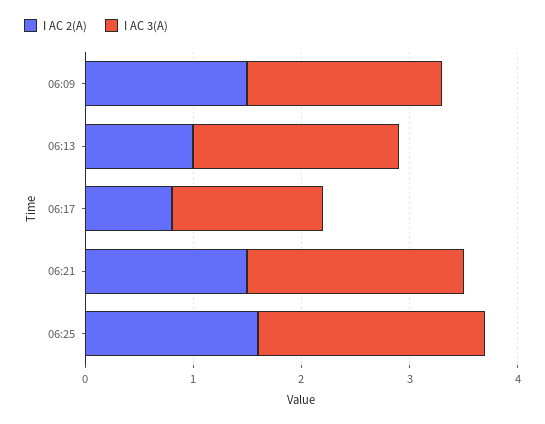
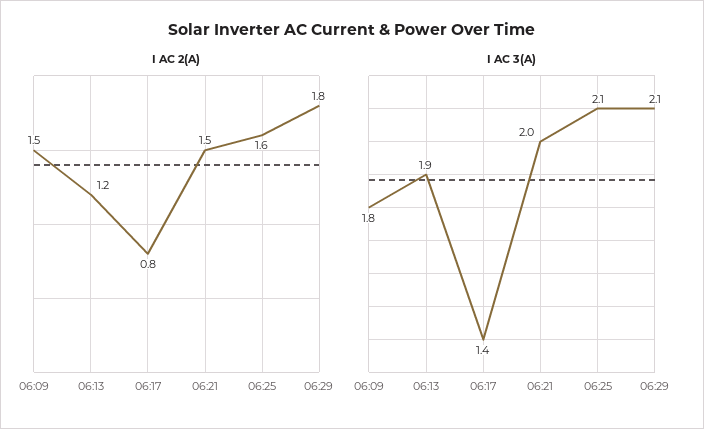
I AC 2(A), 06:13: 1 -> 1.2
I AC 2(A), 06:29: none -> 1.8
I AC 3(A), 06:29: none -> 2.1

